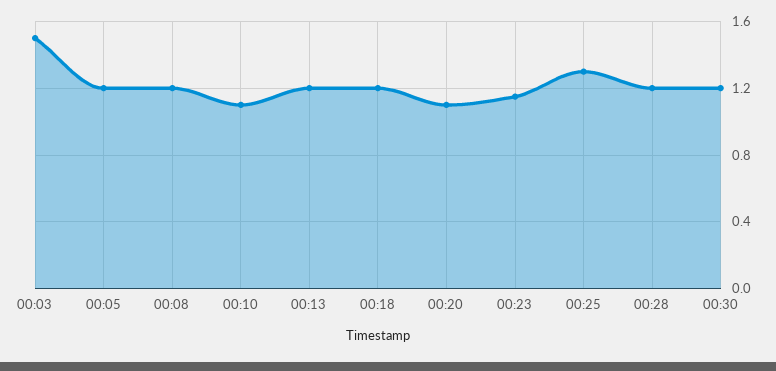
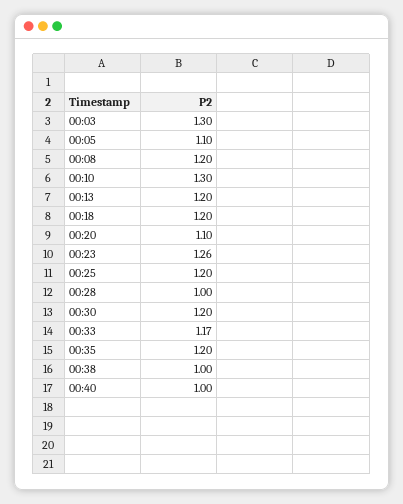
00:03: 1.5 -> 1.3
00:05: 1.2 -> 1.1
00:10: 1.1 -> 1.3
00:23: 1.15 -> 1.26
00:25: 1.3 -> 1.2
00:28: 1.2 -> 1
00:33: none -> 1.17
00:35: none -> 1.2
00:38: none -> 1
00:40: none -> 1

